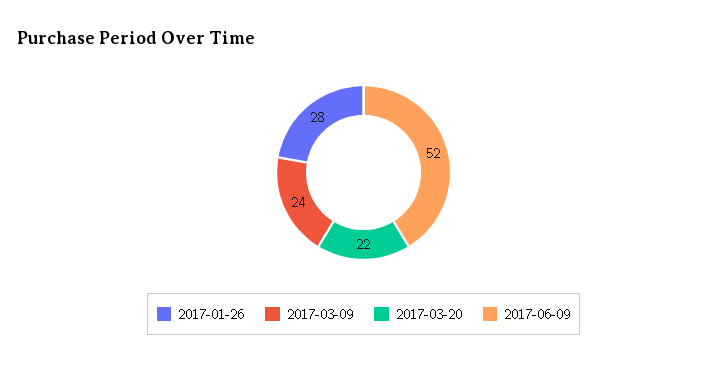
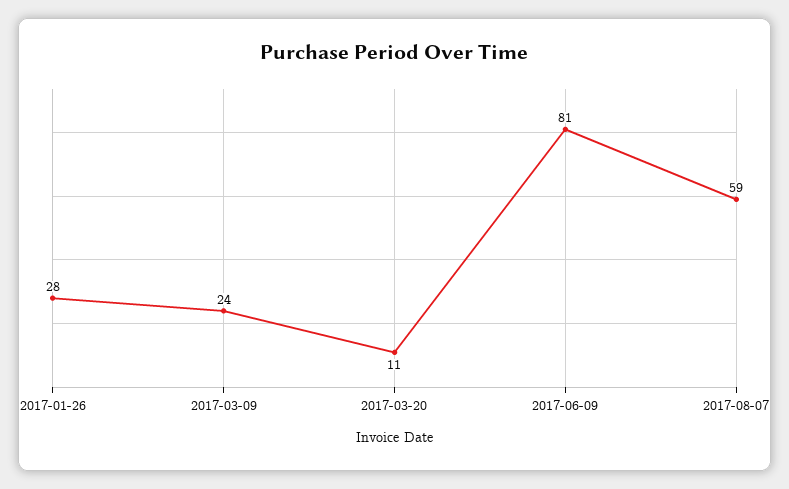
2017-03-20: 22 -> 11
2017-06-09: 52 -> 81
2017-08-07: none -> 59

